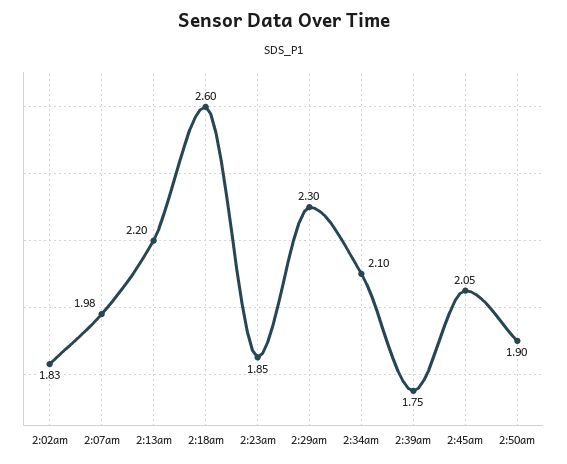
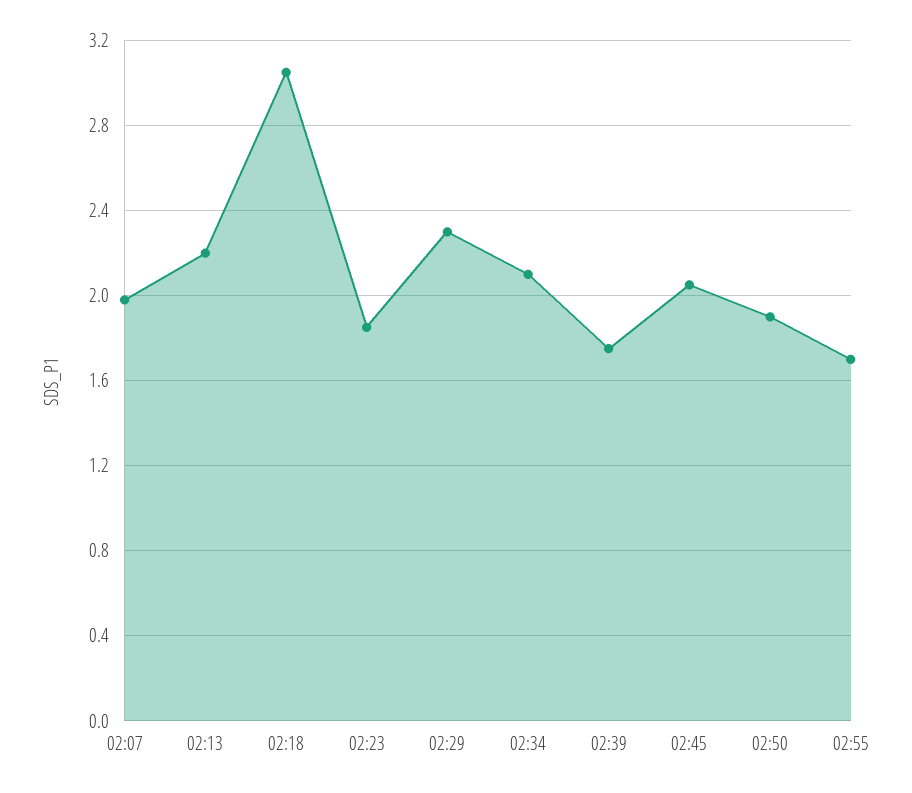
2:02am: 1.83 -> none
2:18am: 2.6 -> 3.05
02:55: none -> 1.7

